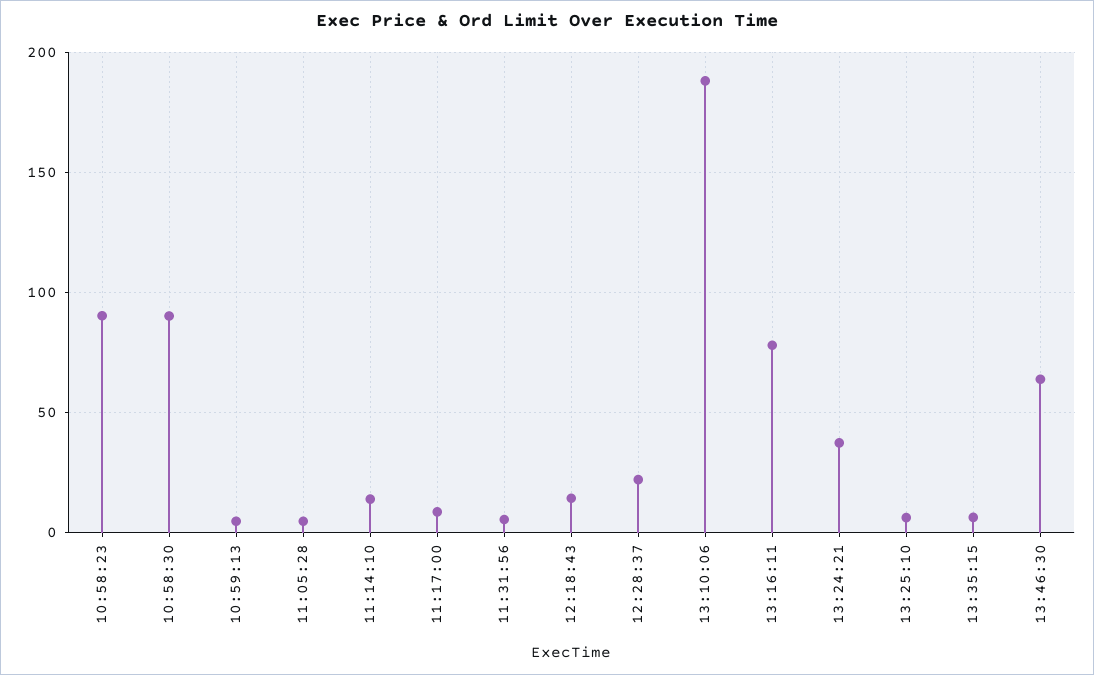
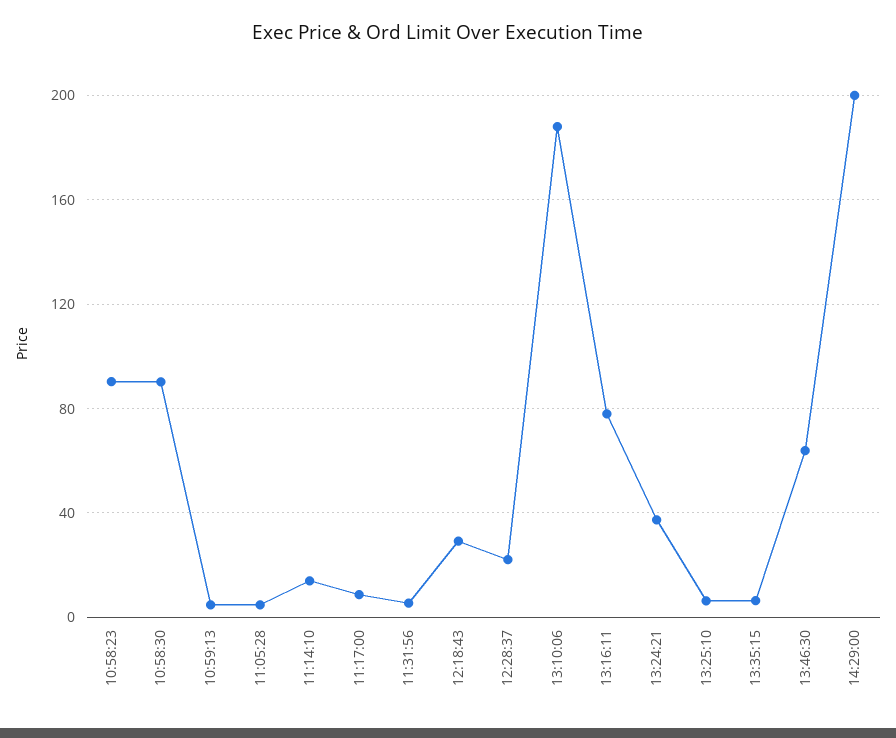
12:18:43: 15 -> 30
14:29:00: none -> 200

